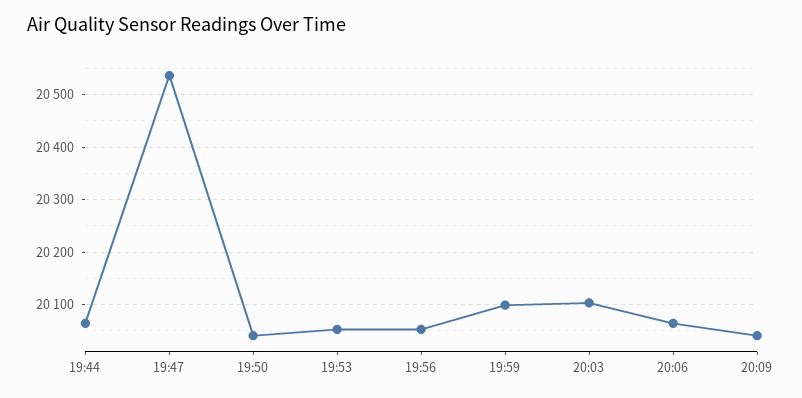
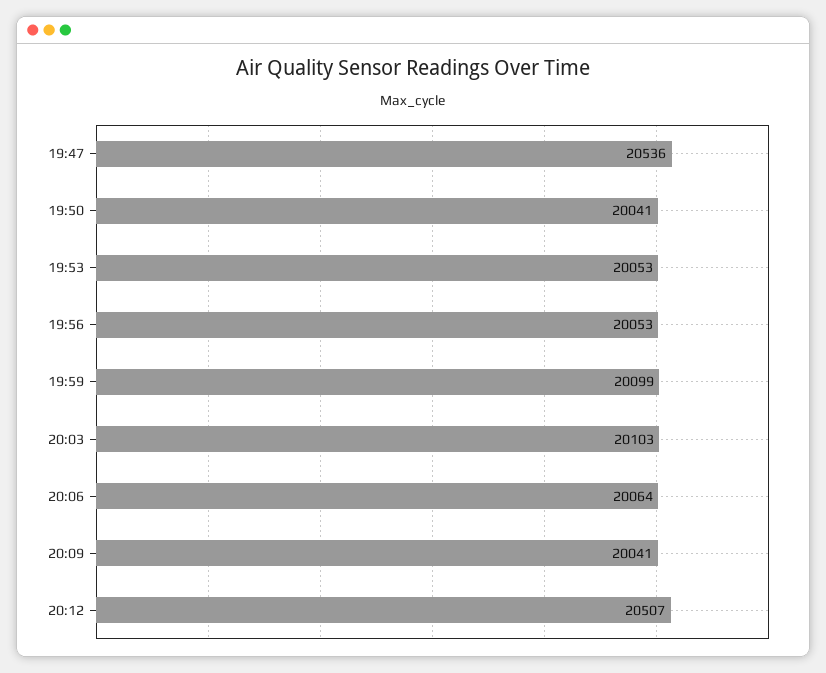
19:44: 20060 -> none
20:12: none -> 20507

